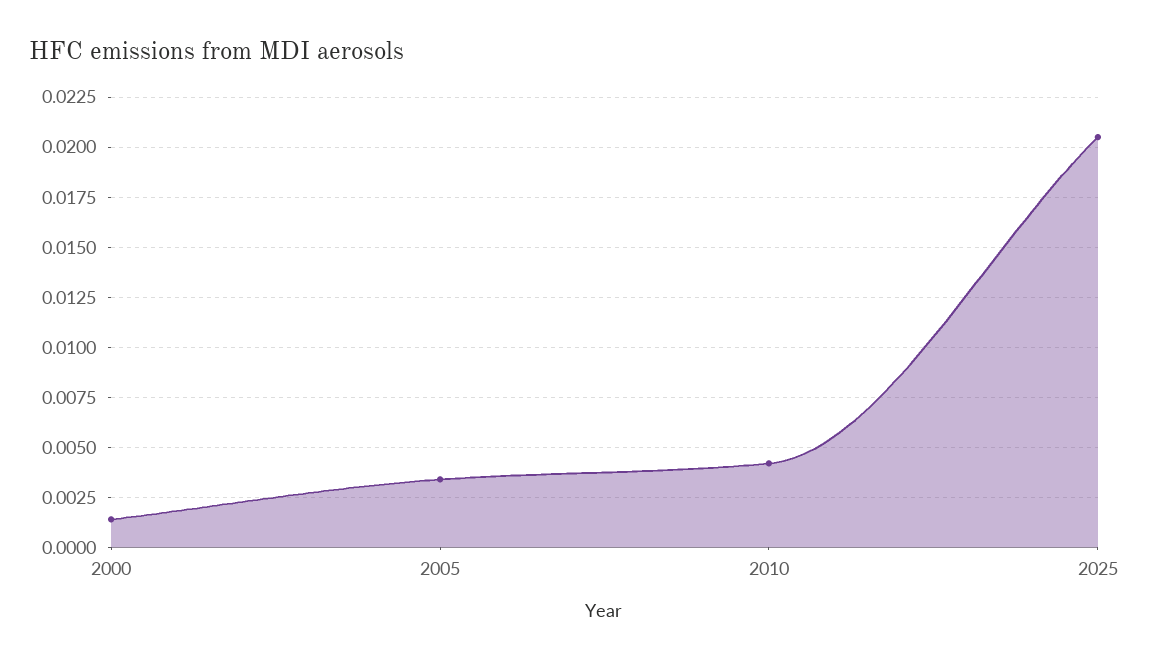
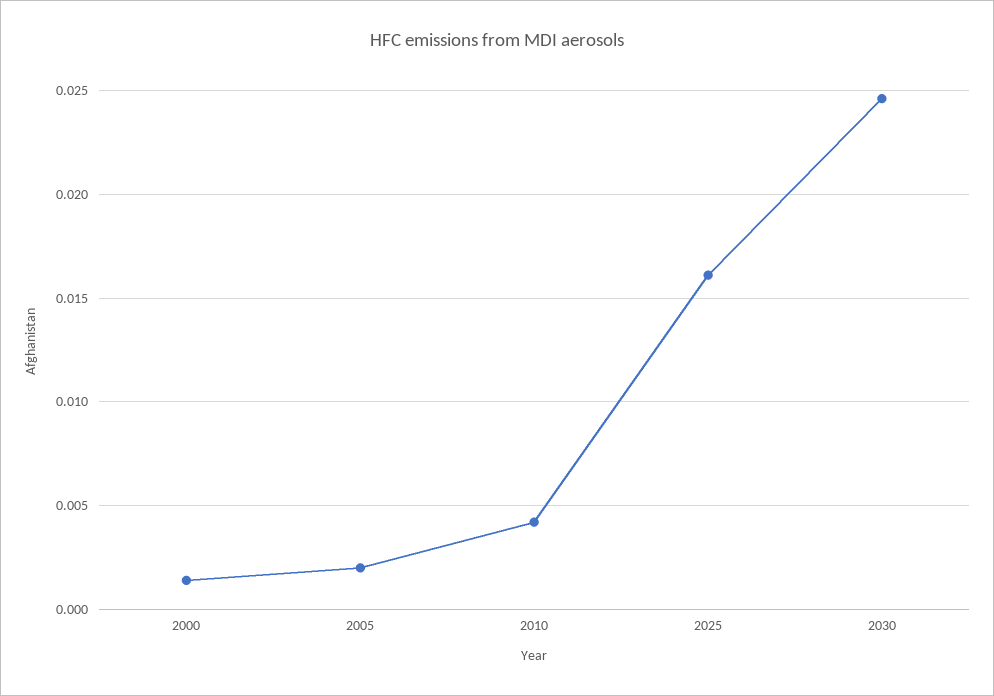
2005: 0.0035 -> 0.002
2025: 0.0205 -> 0.016
2030: none -> 0.0245

